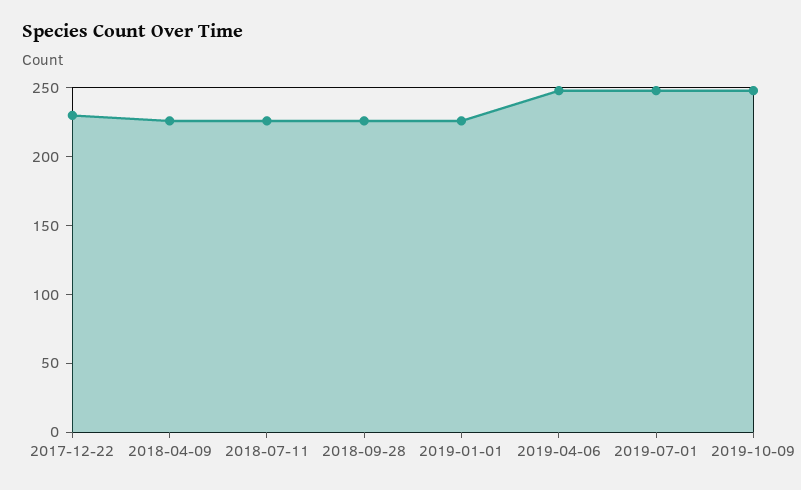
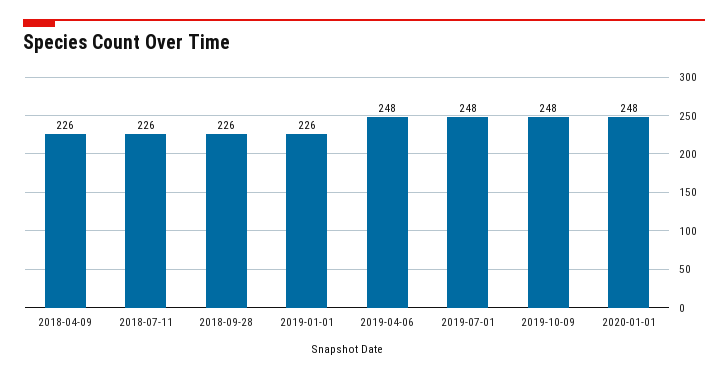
2017-12-22: 230 -> none
2020-01-01: none -> 248

